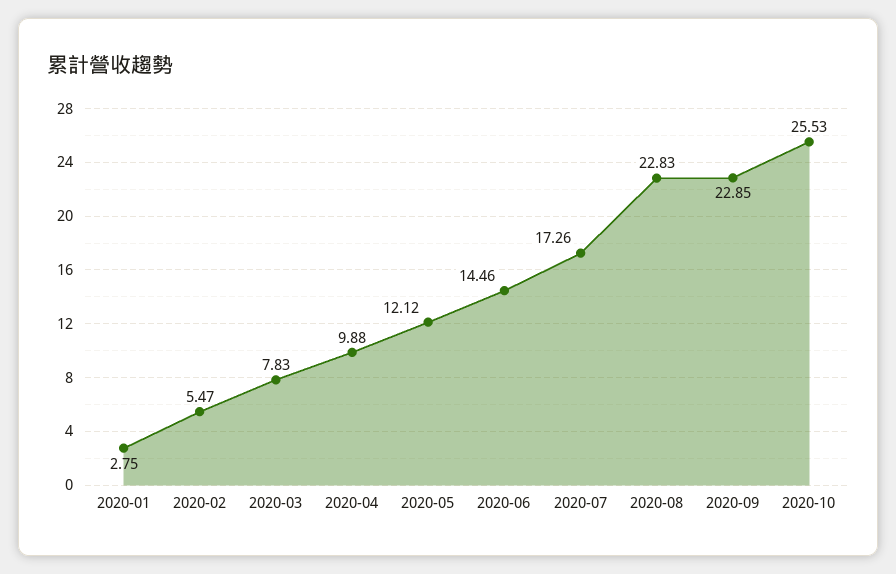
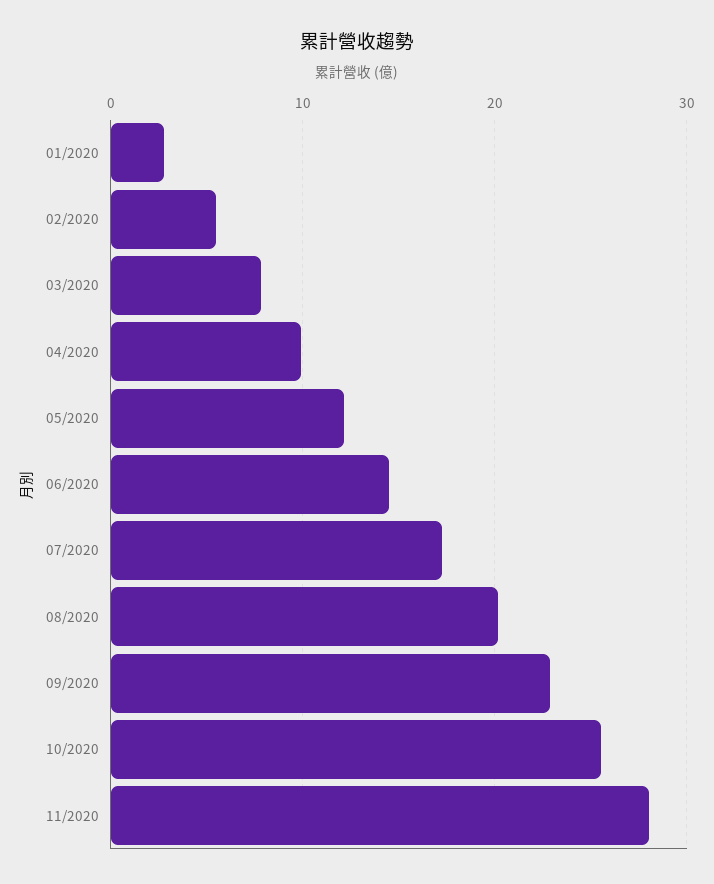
2020-08: 22.83 -> 20
11/2020: none -> 28

